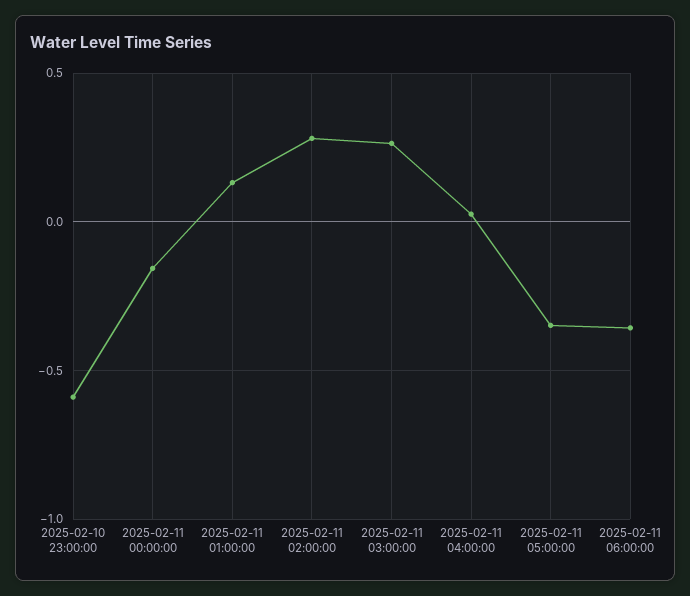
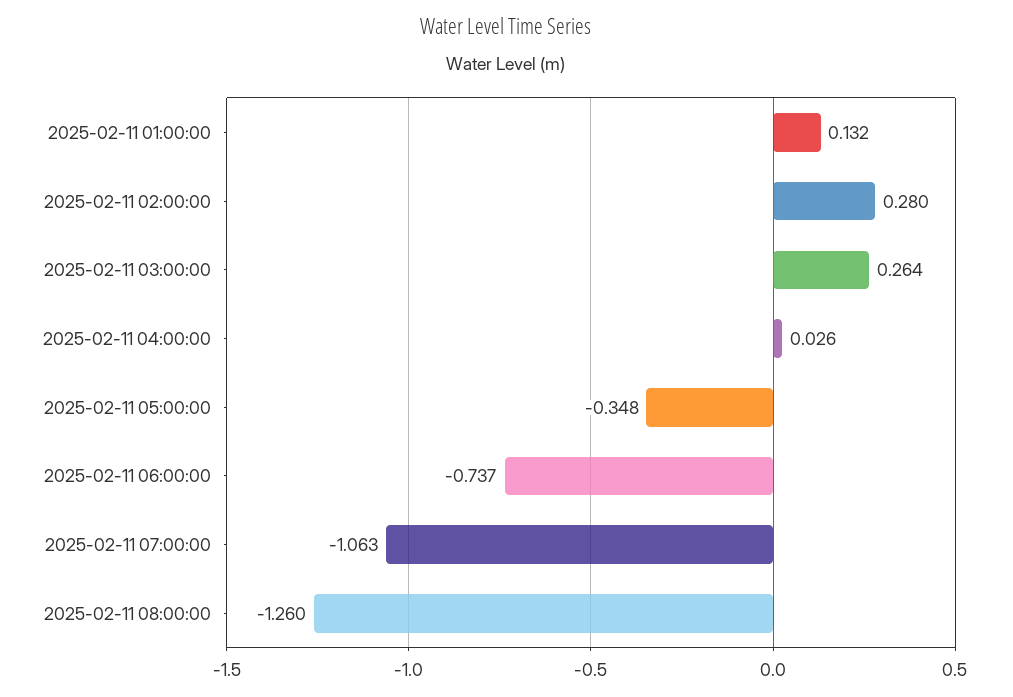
2025-02-10 23:00:00: -0.6 -> none
2025-02-11 00:00:00: -0.15 -> none
2025-02-11 06:00:00: -0.35 -> -0.737
2025-02-11 07:00:00: none -> -1.063
2025-02-11 08:00:00: none -> -1.26

